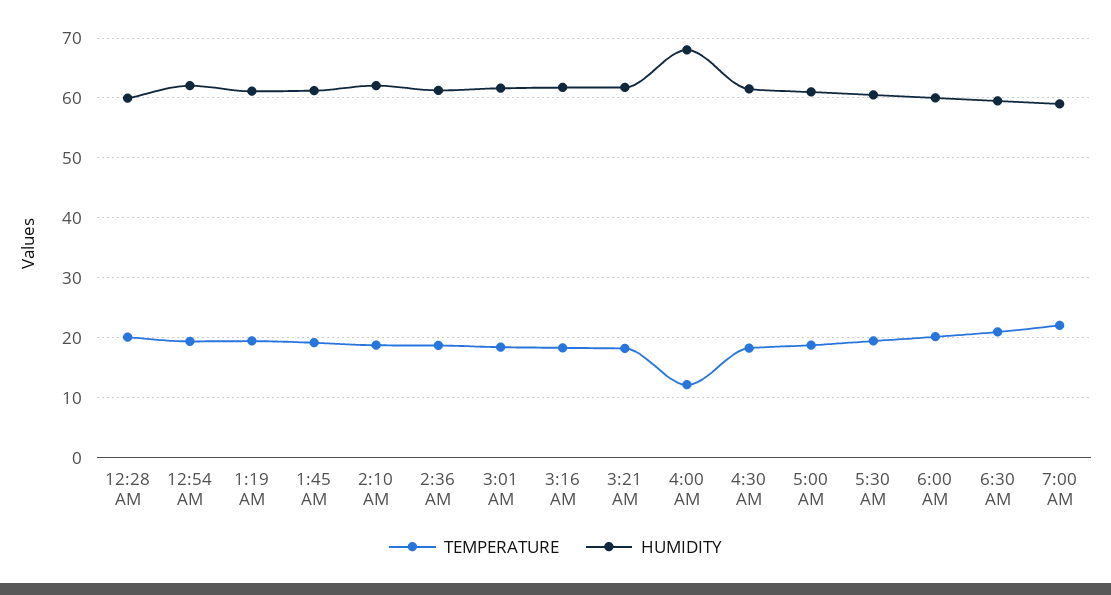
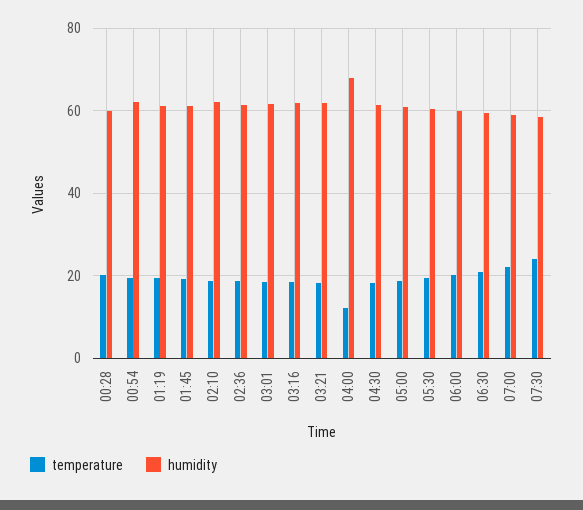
TEMPERATURE, 07:30: none -> 24
HUMIDITY, 07:30: none -> 58

